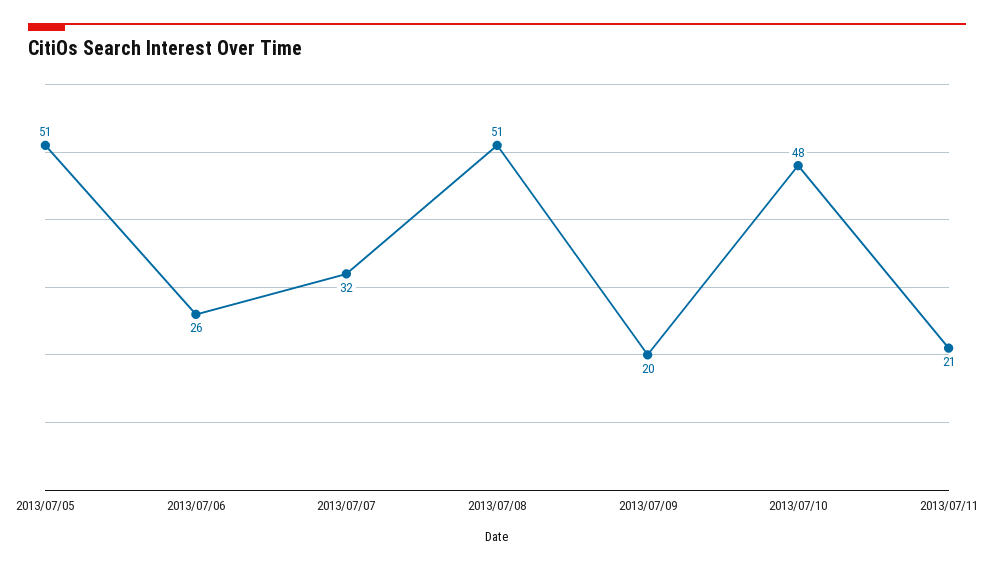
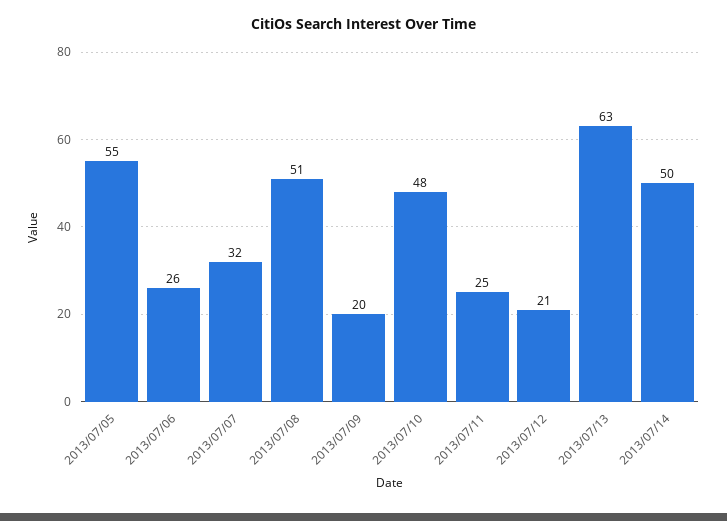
2013/07/05: 51 -> 55
2013/07/11: 21 -> 25
2013/07/12: none -> 21
2013/07/13: none -> 63
2013/07/14: none -> 50

